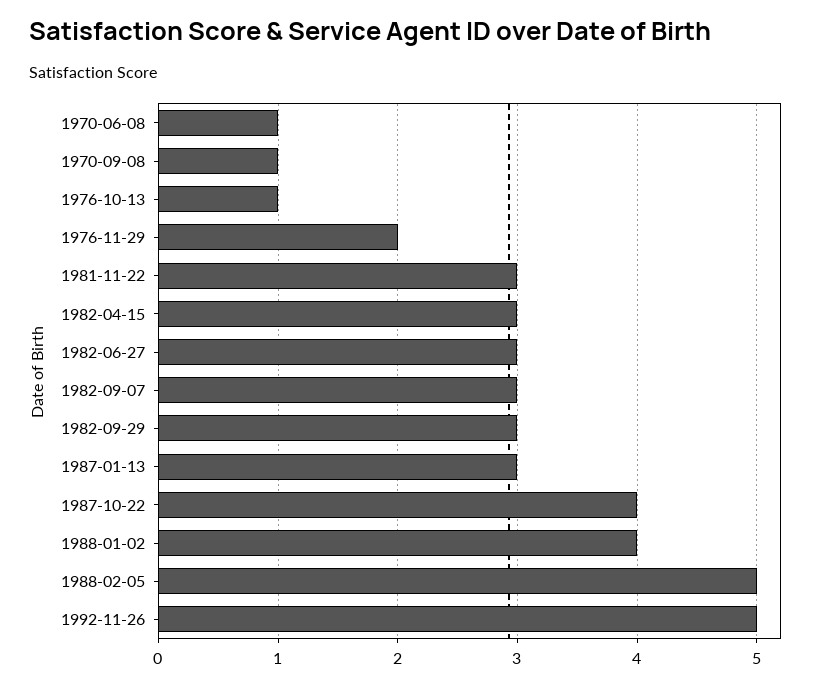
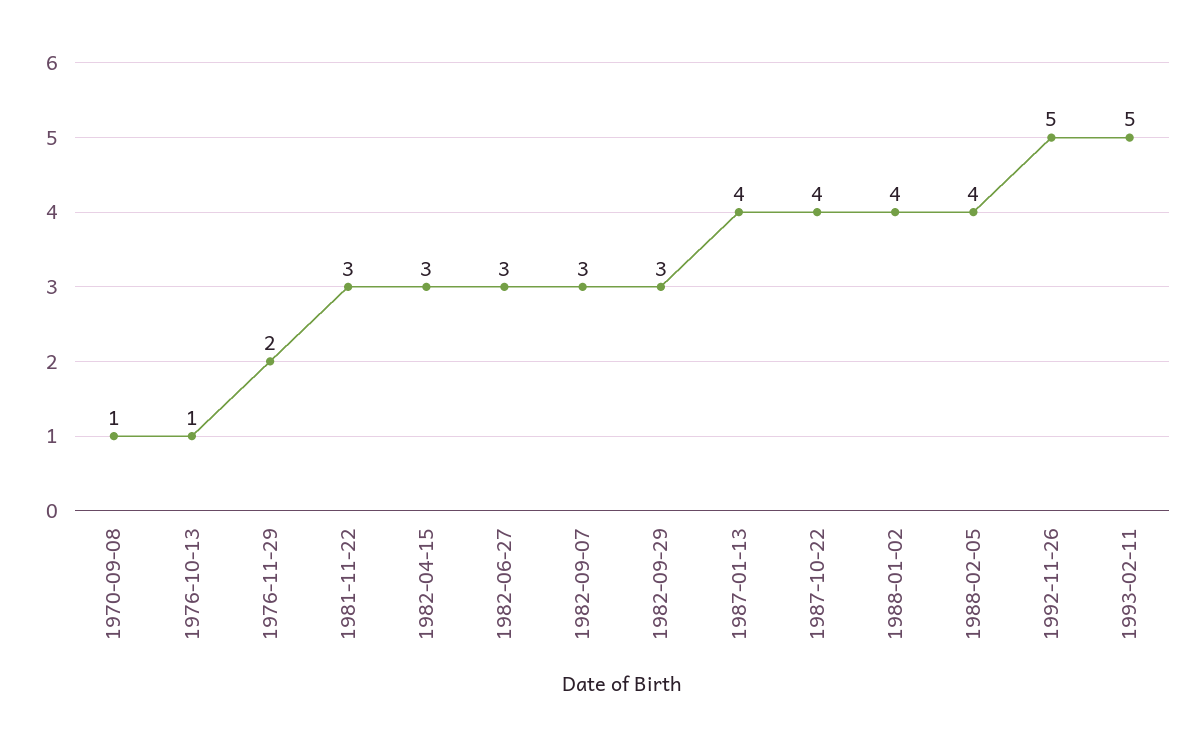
1970-06-08: 1 -> none
1987-01-13: 3 -> 4
1988-02-05: 5 -> 4
1993-02-11: none -> 5

